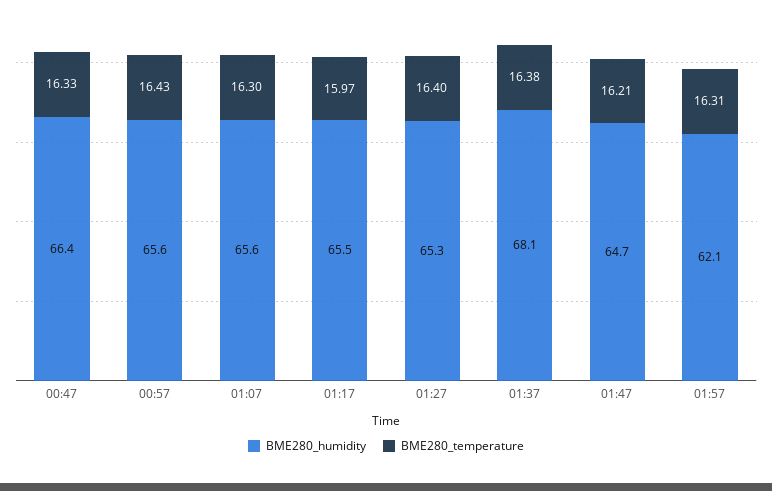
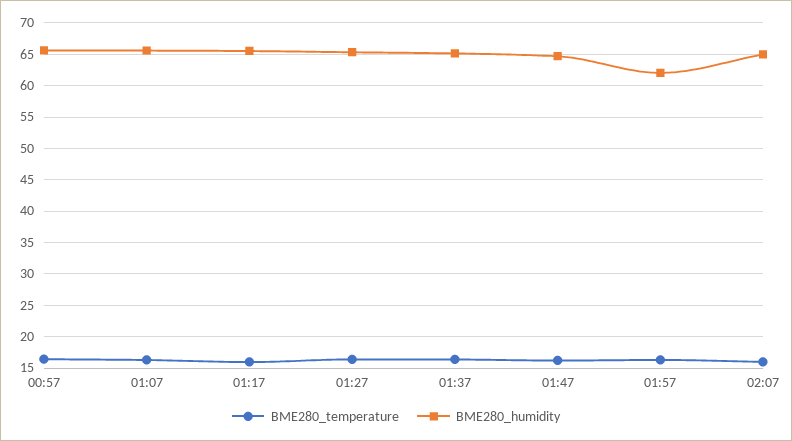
BME280_humidity, 00:47: 66.4 -> none
BME280_temperature, 00:47: 16.33 -> none
BME280_humidity, 01:37: 68.1 -> 65
BME280_temperature, 02:07: none -> 16
BME280_humidity, 02:07: none -> 65

